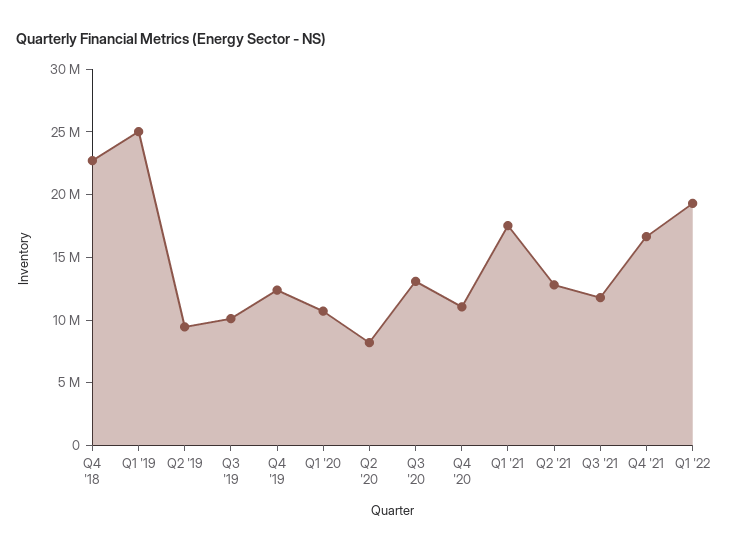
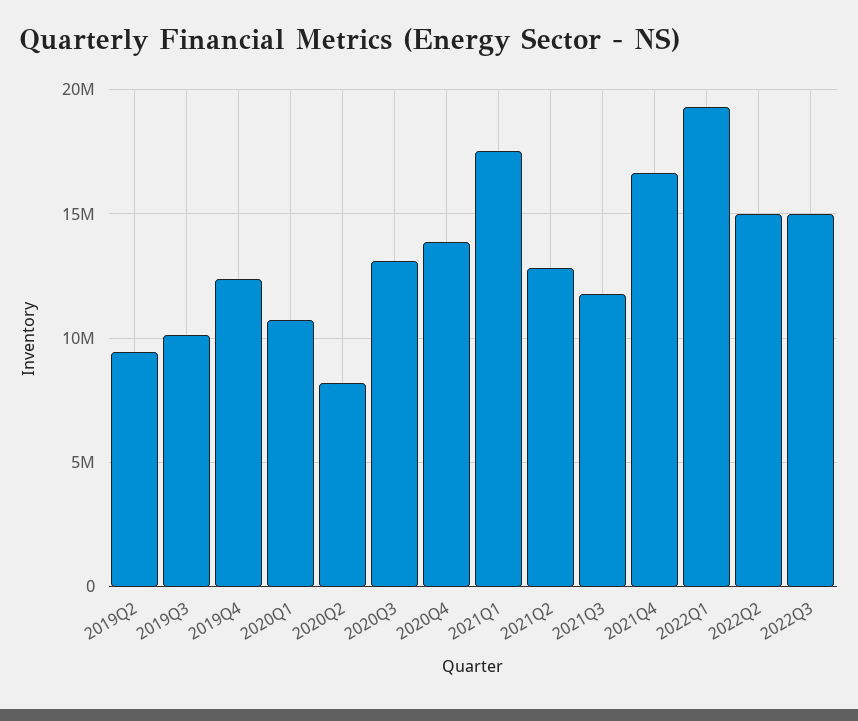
Q4 '18: 23000000 -> none
Q1 '19: 25000000 -> none
Q4 '20: 11000000 -> 14000000
2022Q2: none -> 15000000
2022Q3: none -> 15000000

